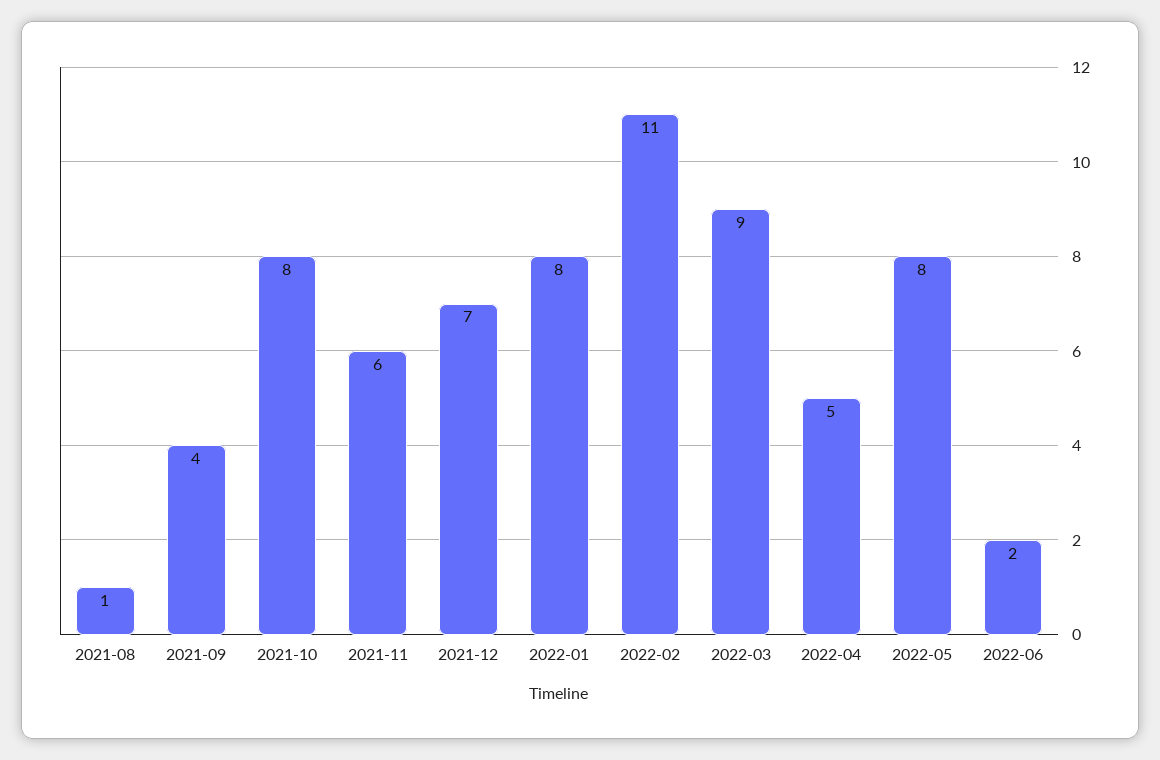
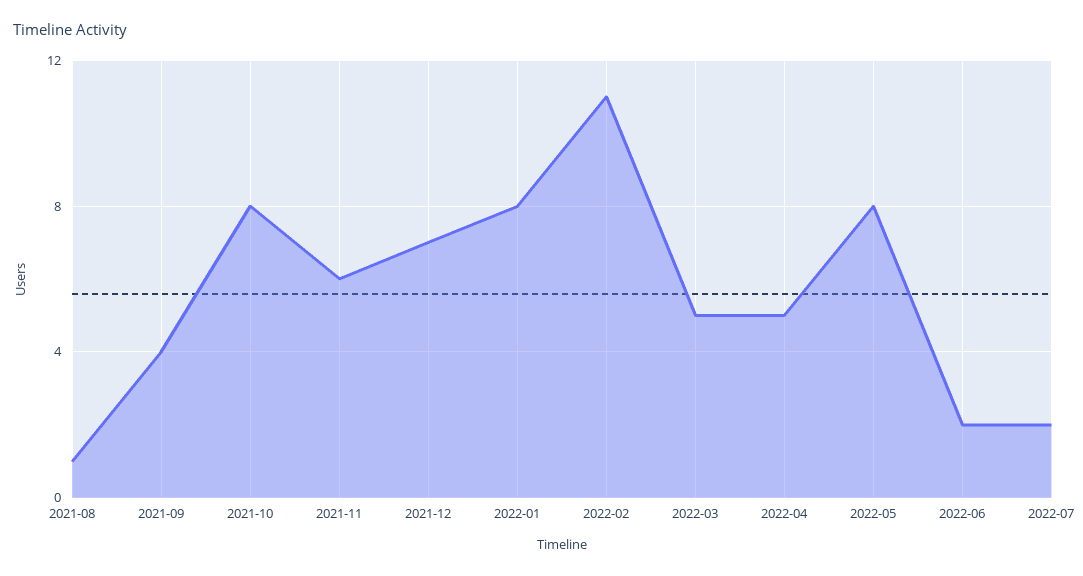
2022-03: 9 -> 5
2022-07: none -> 2

